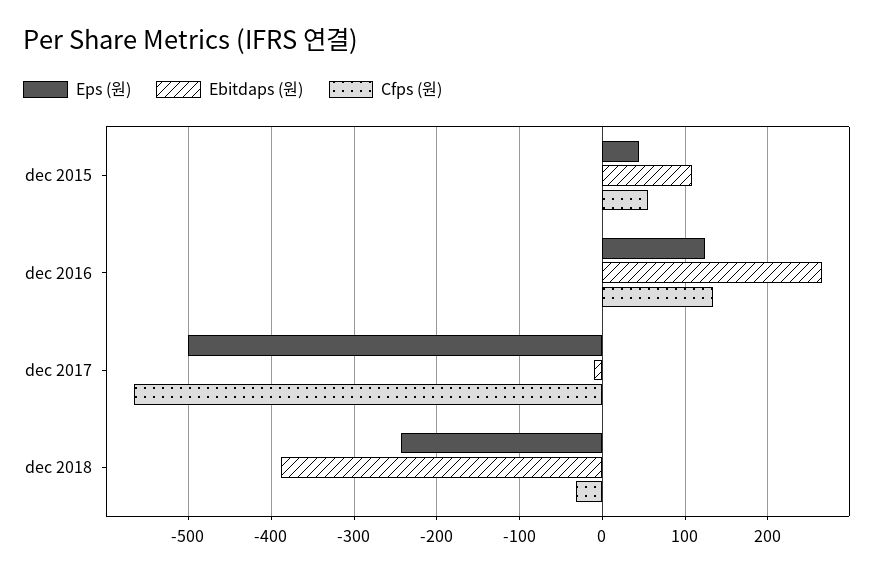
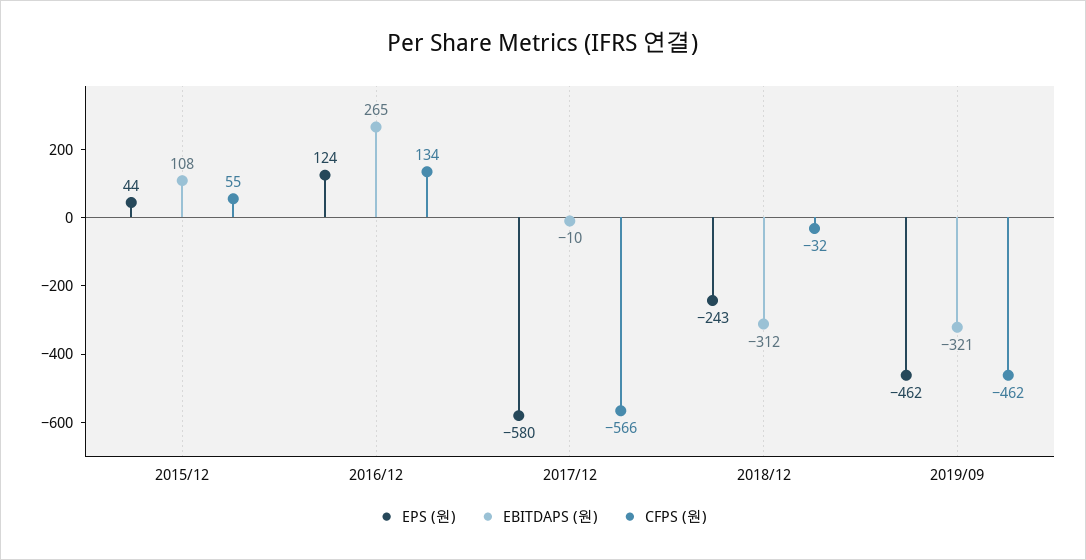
Eps (원), dec 2017: -500 -> -580
Ebitdaps (원), dec 2018: -390 -> -312
Eps (원), 2019/09: none -> -462
Ebitdaps (원), 2019/09: none -> -321
Cfps (원), 2019/09: none -> -462

